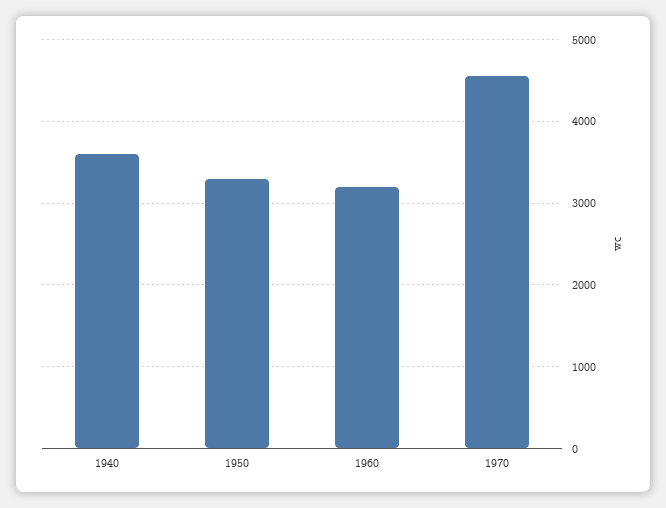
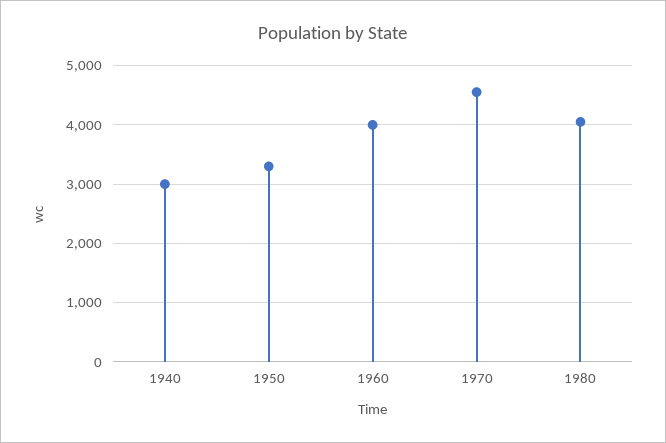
1940: 3600 -> 3000
1960: 3200 -> 4000
1980: none -> 4000

